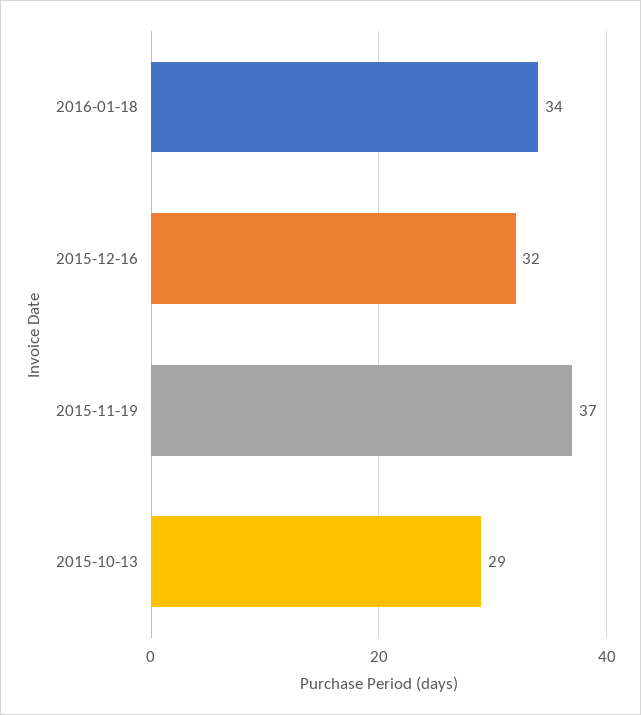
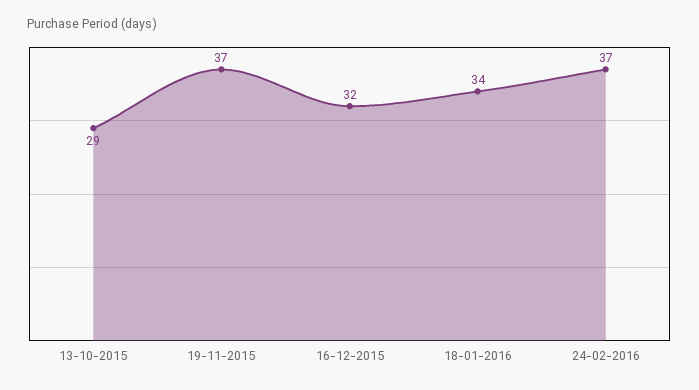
24-02-2016: none -> 37

